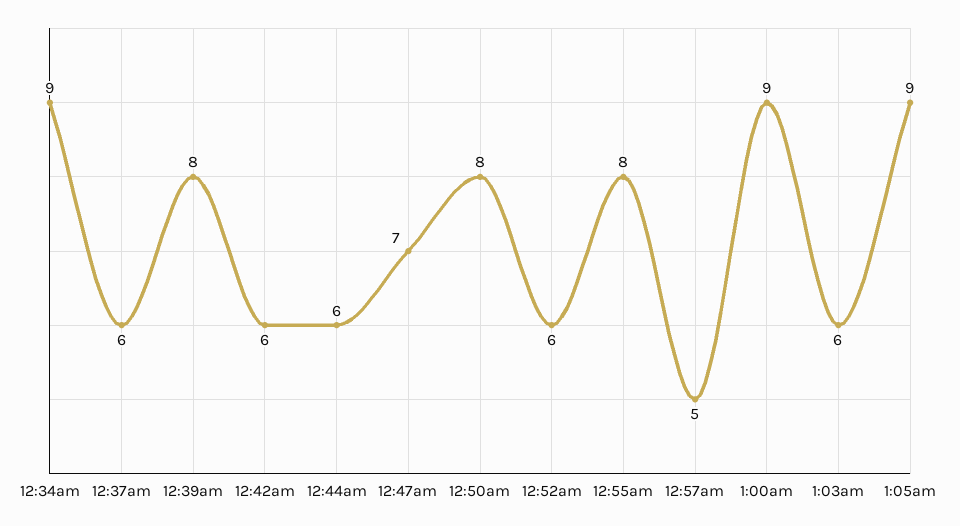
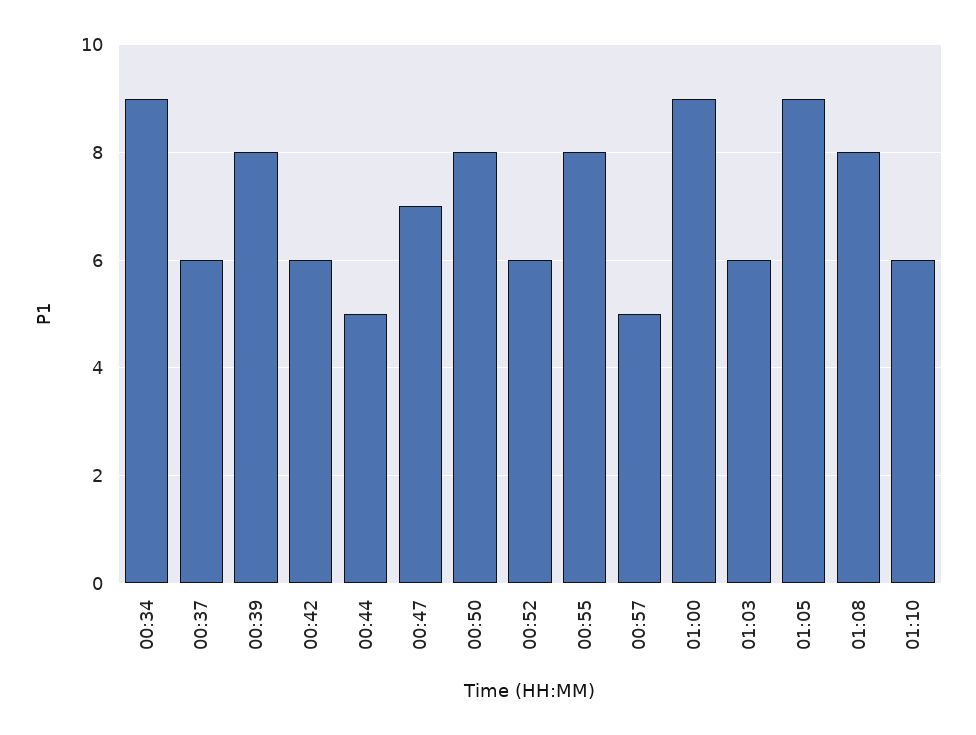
12:44am: 6 -> 5
01:08: none -> 8
01:10: none -> 6

